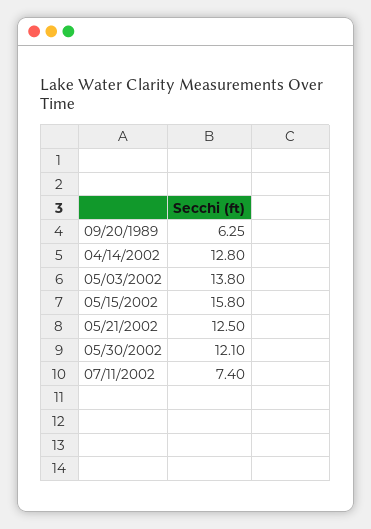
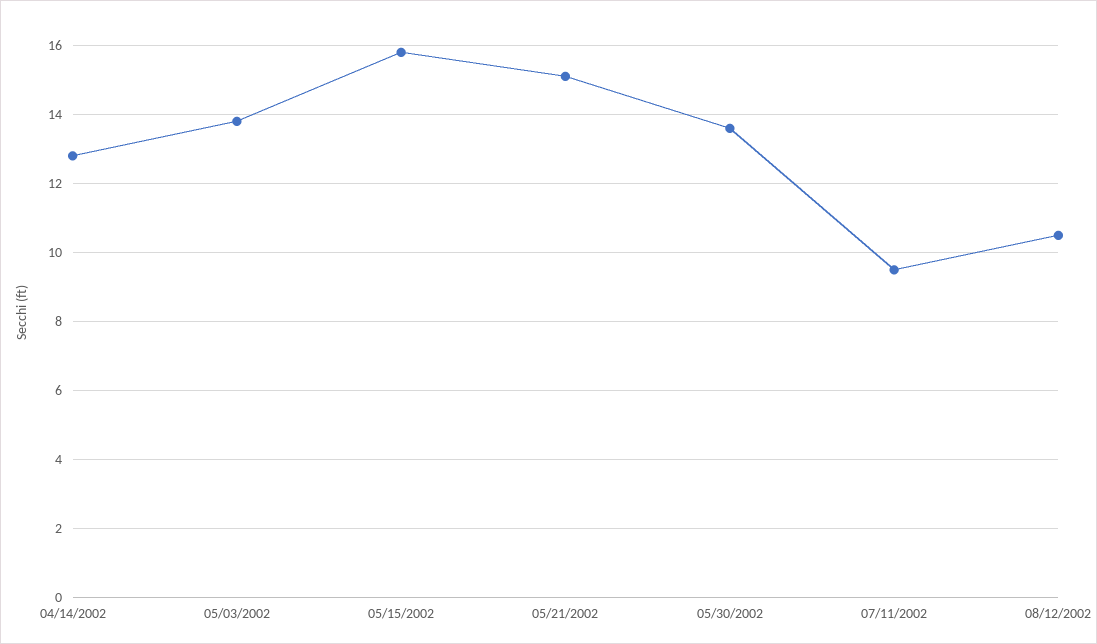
09/20/1989: 6.25 -> none
05/21/2002: 12.5 -> 15
05/30/2002: 12.1 -> 13.5
07/11/2002: 7.4 -> 9.5
08/12/2002: none -> 10.5

